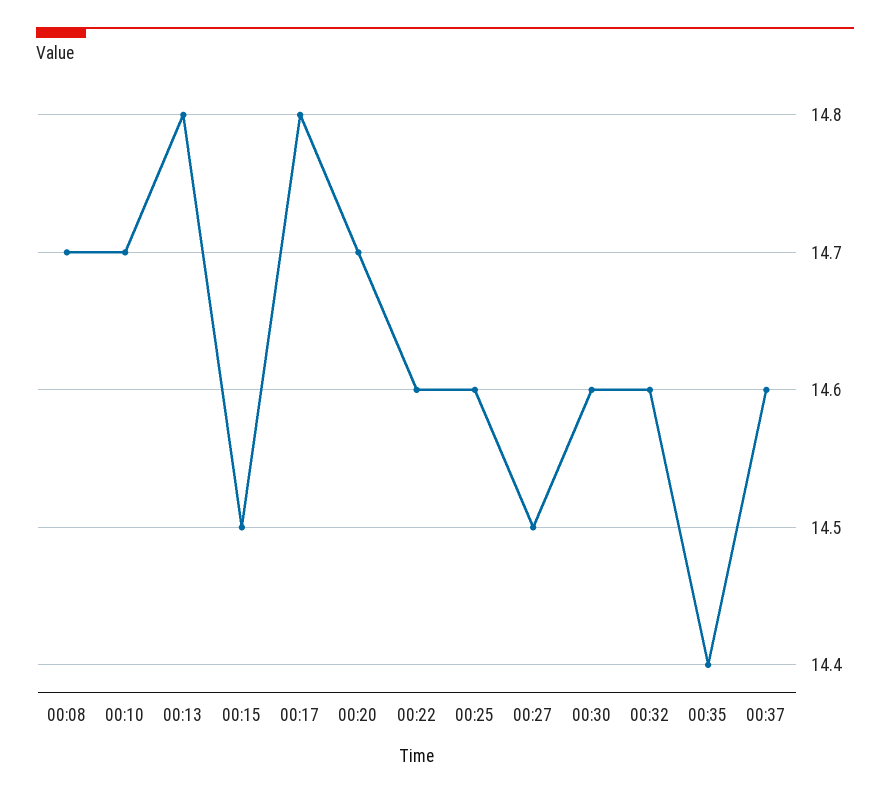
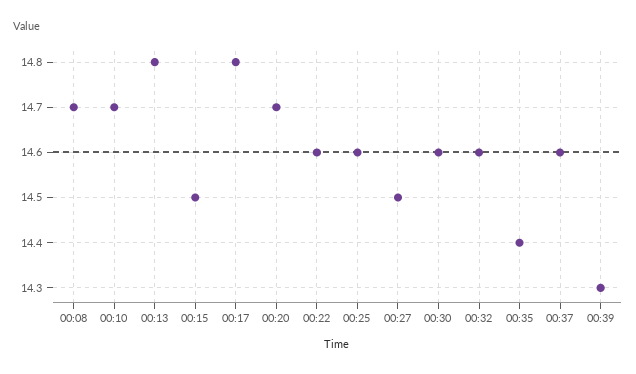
00:39: none -> 14.3

